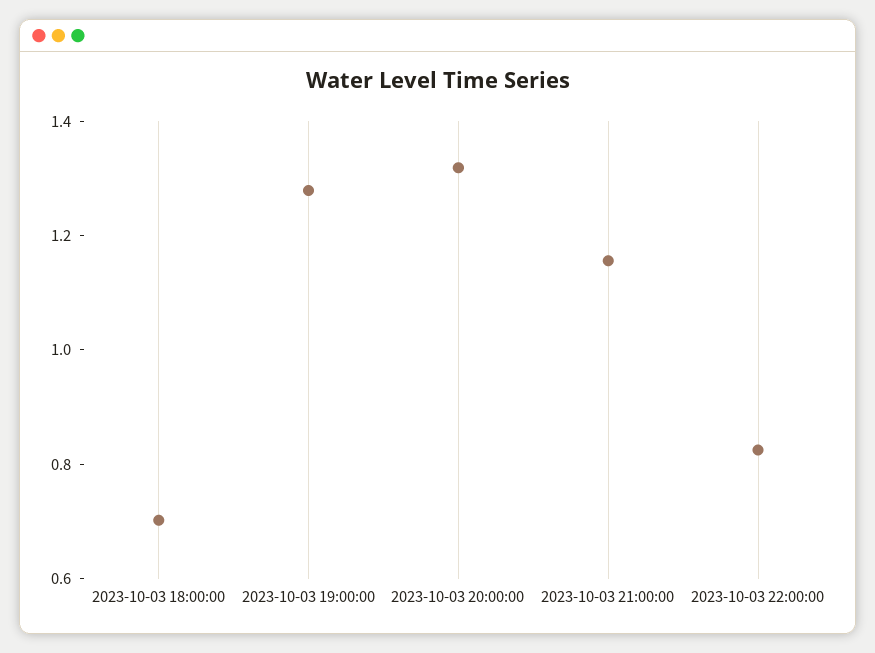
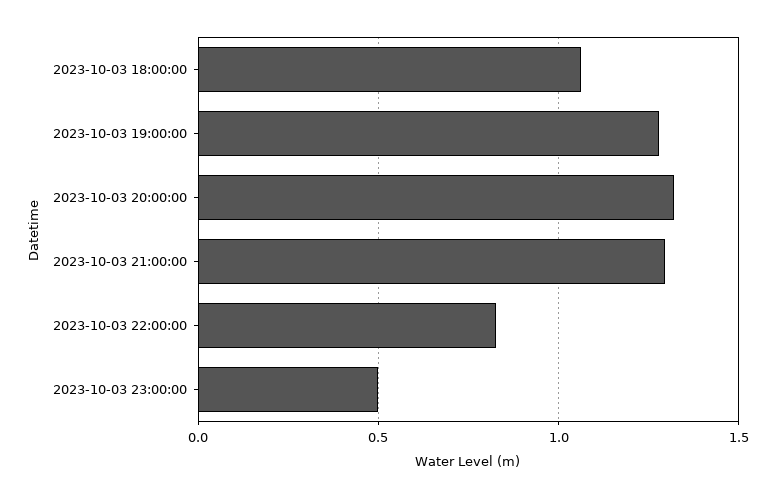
2023-10-03 18:00:00: 0.7 -> 1.05
2023-10-03 21:00:00: 1.15 -> 1.3
2023-10-03 23:00:00: none -> 0.5

